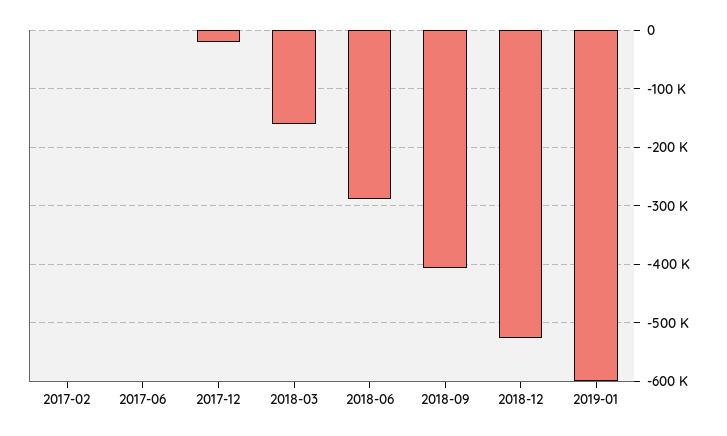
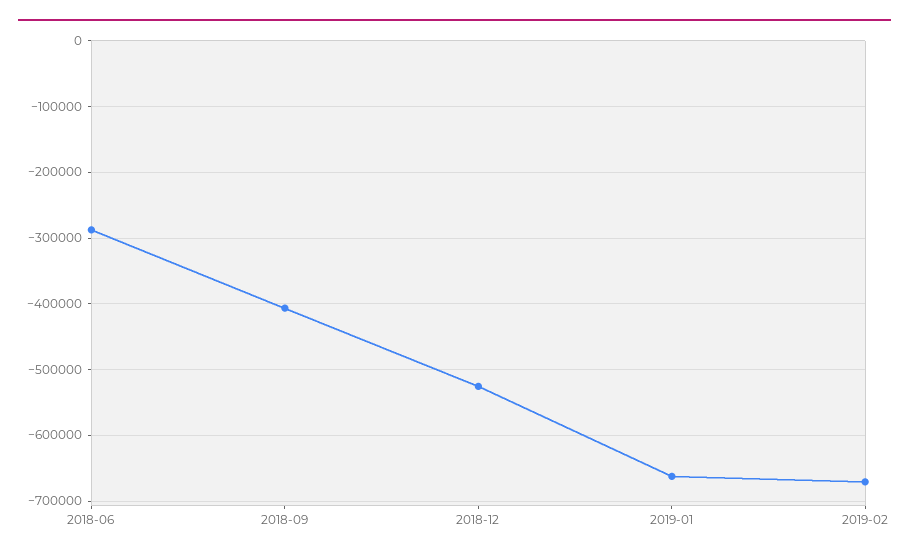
2017-02: 0 -> none
2017-06: 0 -> none
2017-12: -20000 -> none
2018-03: -160000 -> none
2019-01: -600000 -> -660000
2019-02: none -> -670000

